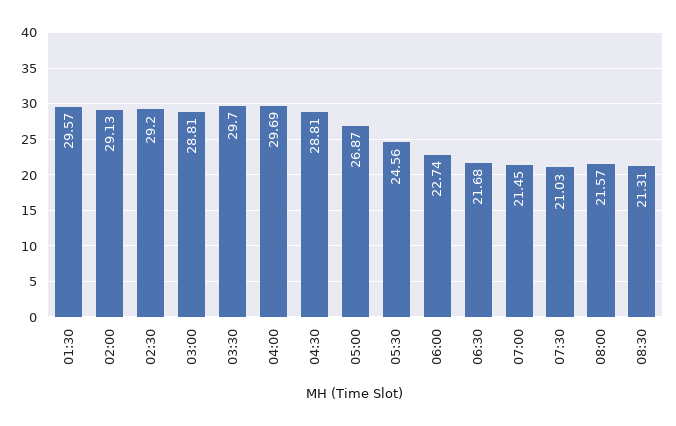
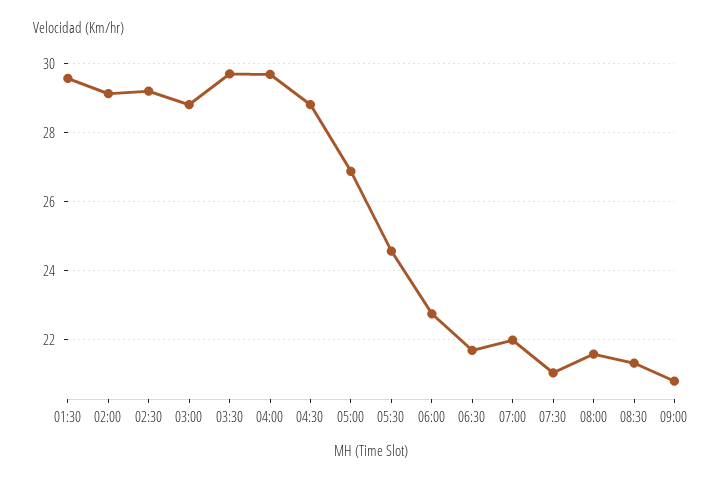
07:00: 21.45 -> 22
09:00: none -> 20.8

